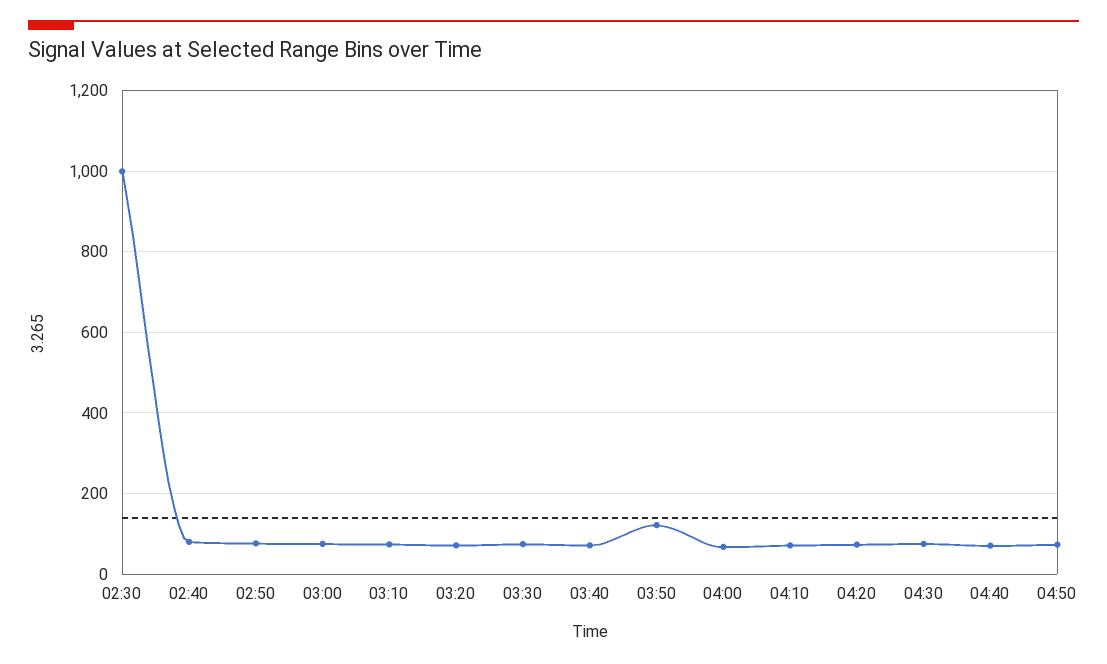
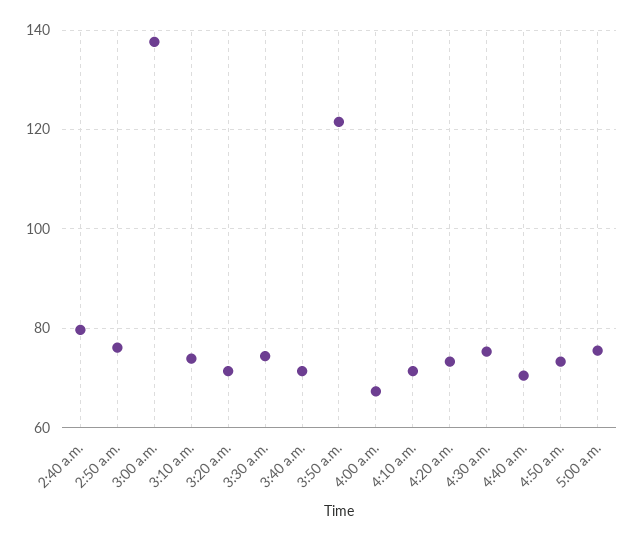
02:30: 1000 -> none
03:00: 80 -> 138
5:00 a.m.: none -> 76

